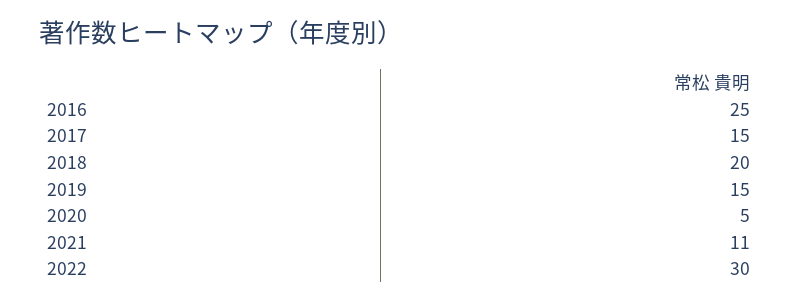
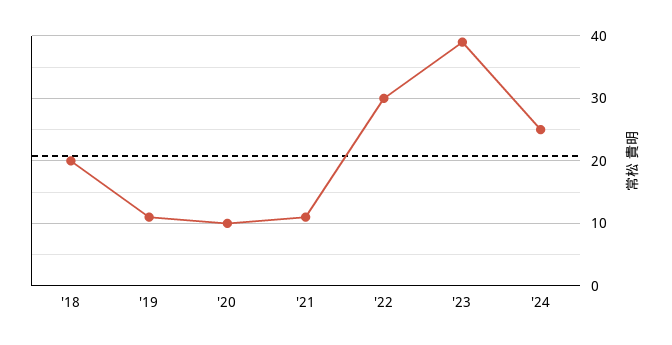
2016: 25 -> none
2017: 15 -> none
2019: 15 -> 11
2020: 5 -> 10
'23: none -> 39
'24: none -> 25

